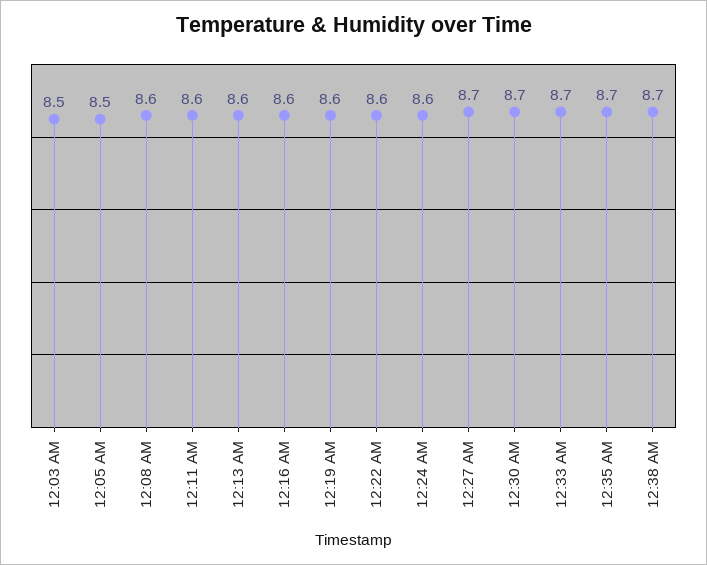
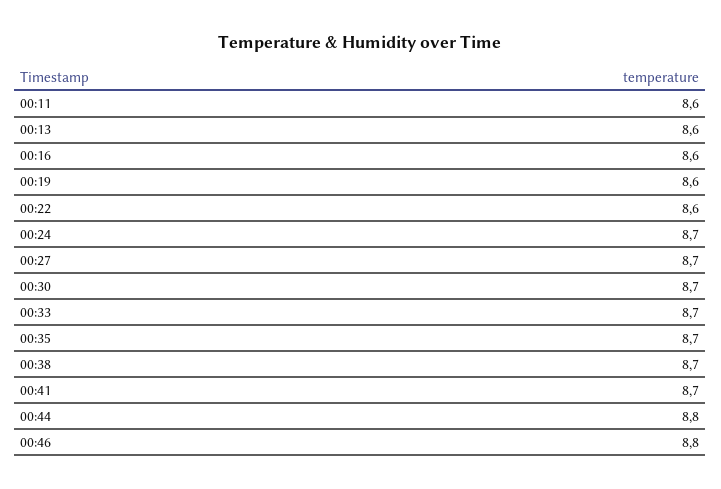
12:03 AM: 8.5 -> none
12:05 AM: 8.5 -> none
12:08 AM: 8.6 -> none
12:24 AM: 8.6 -> 8.7
00:41: none -> 8.7
00:44: none -> 8.8
00:46: none -> 8.8

